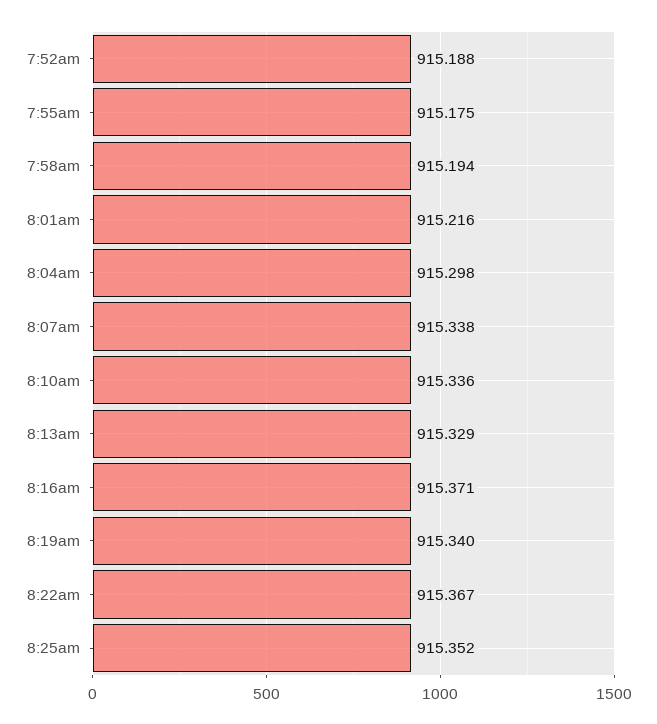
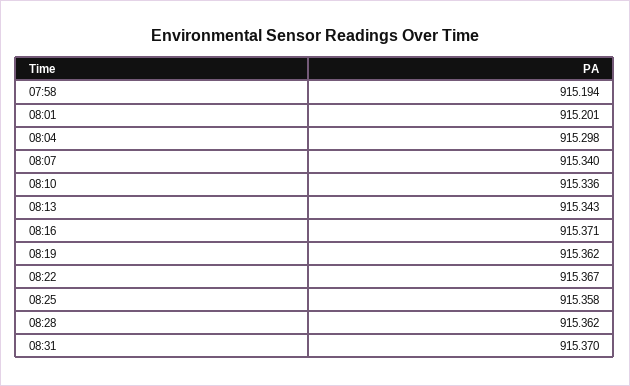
7:52am: 915.188 -> none
7:55am: 915.175 -> none
8:01am: 915.216 -> 915.201
8:07am: 915.338 -> 915.34
8:13am: 915.329 -> 915.343
8:19am: 915.34 -> 915.362
8:25am: 915.352 -> 915.358
08:28: none -> 915.362
08:31: none -> 915.37

